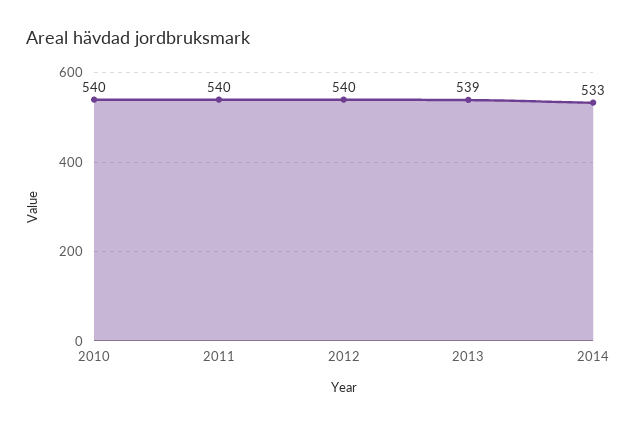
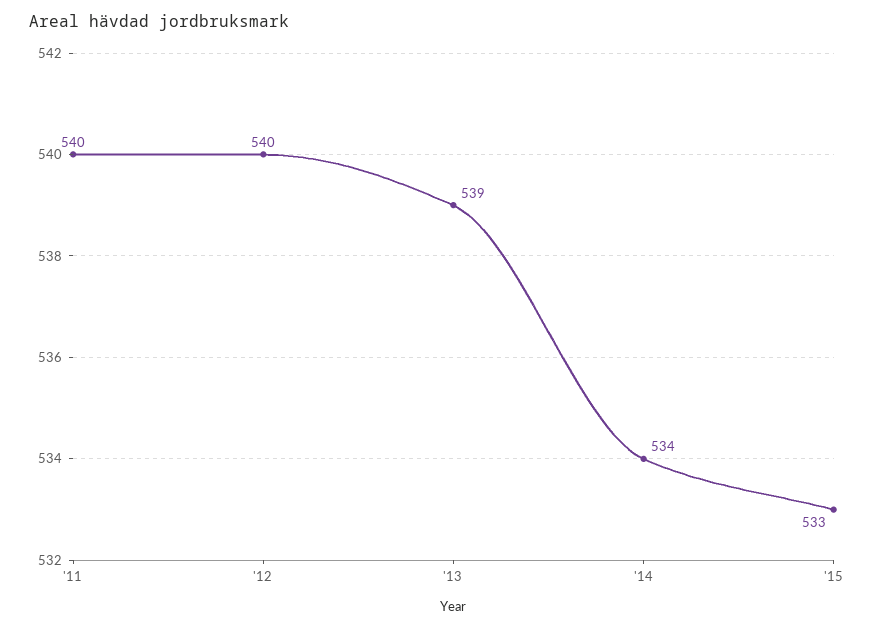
2010: 540 -> none
2014: 533 -> 534
'15: none -> 533

